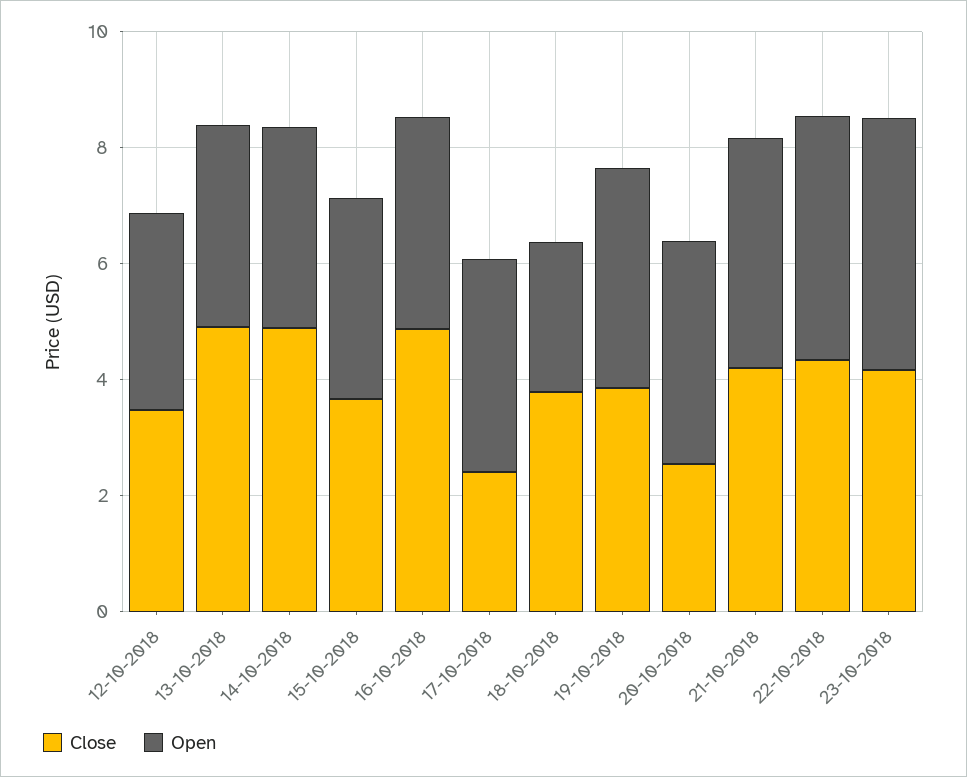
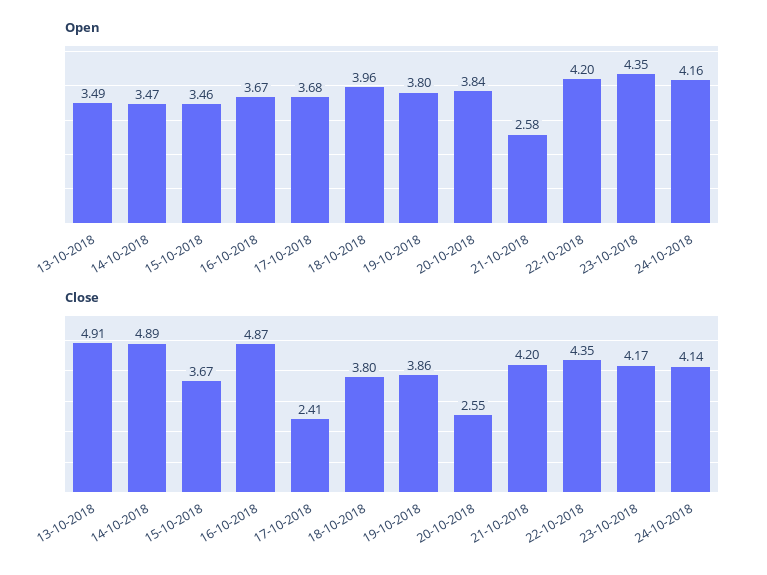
Close, 12-10-2018: 3.5 -> none
Open, 12-10-2018: 3.5 -> none
Open, 18-10-2018: 2.5 -> 3.96
Open, 21-10-2018: 4 -> 2.58
Open, 24-10-2018: none -> 4.16
Close, 24-10-2018: none -> 4.14

